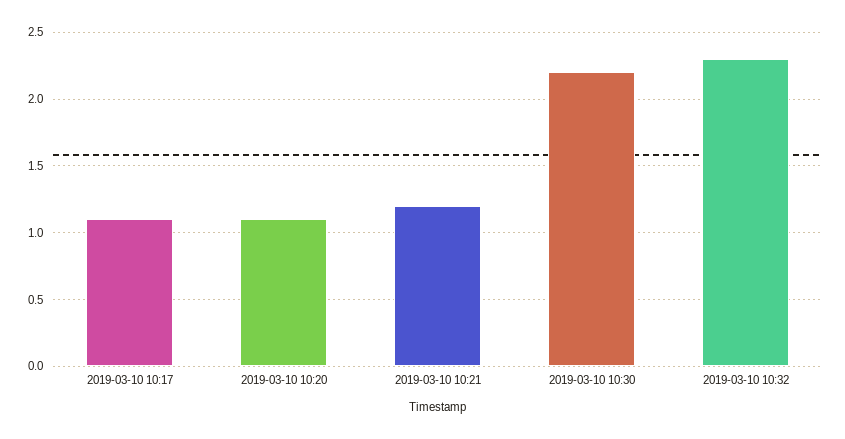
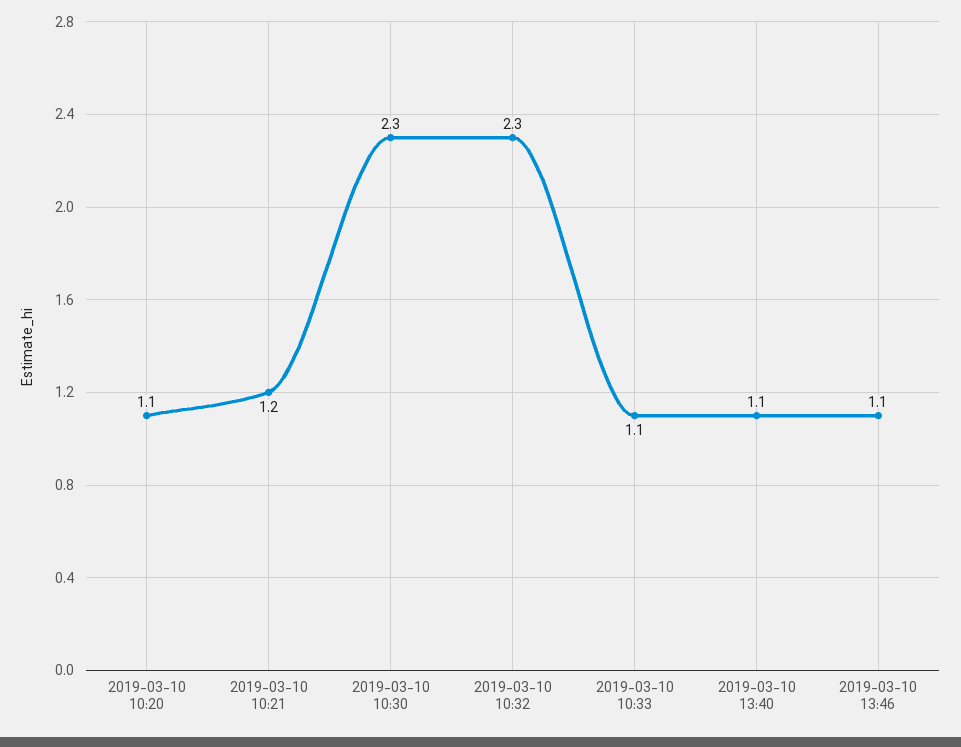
2019-03-10 10:17: 1.1 -> none
2019-03-10 10:30: 2.2 -> 2.3
2019-03-10 10:33: none -> 1.1
2019-03-10 13:40: none -> 1.1
2019-03-10 13:46: none -> 1.1

